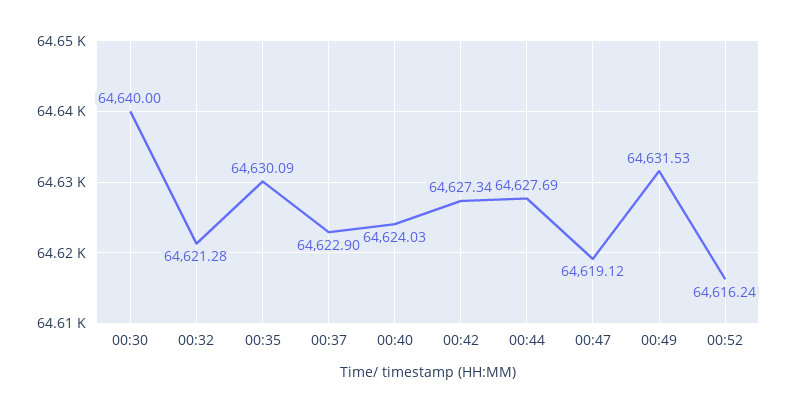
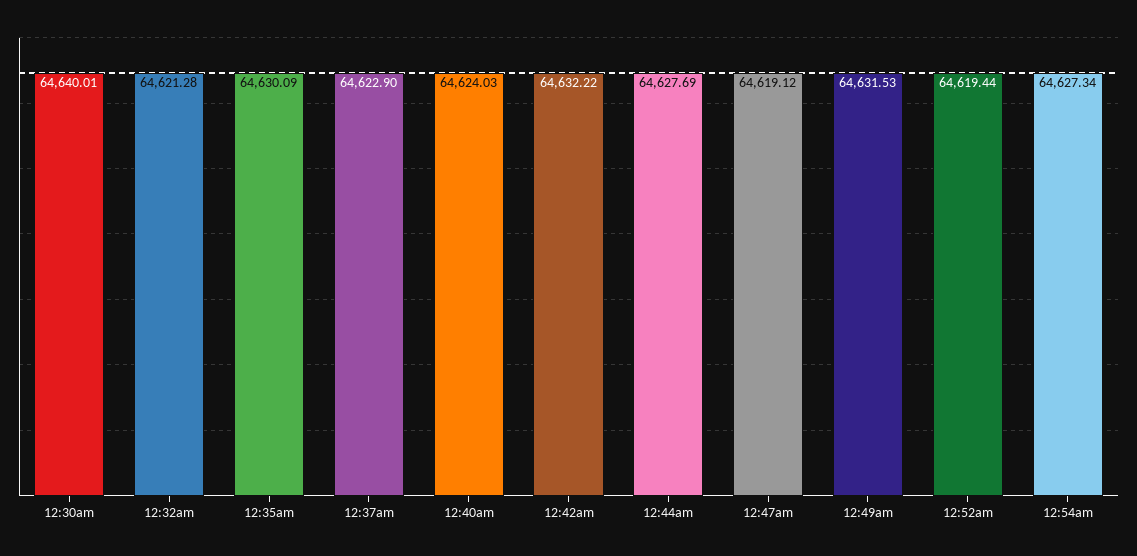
00:30: 64640 -> 64640.01
00:42: 64627.34 -> 64632.22
00:52: 64616.24 -> 64619.44
12:54am: none -> 64627.34

